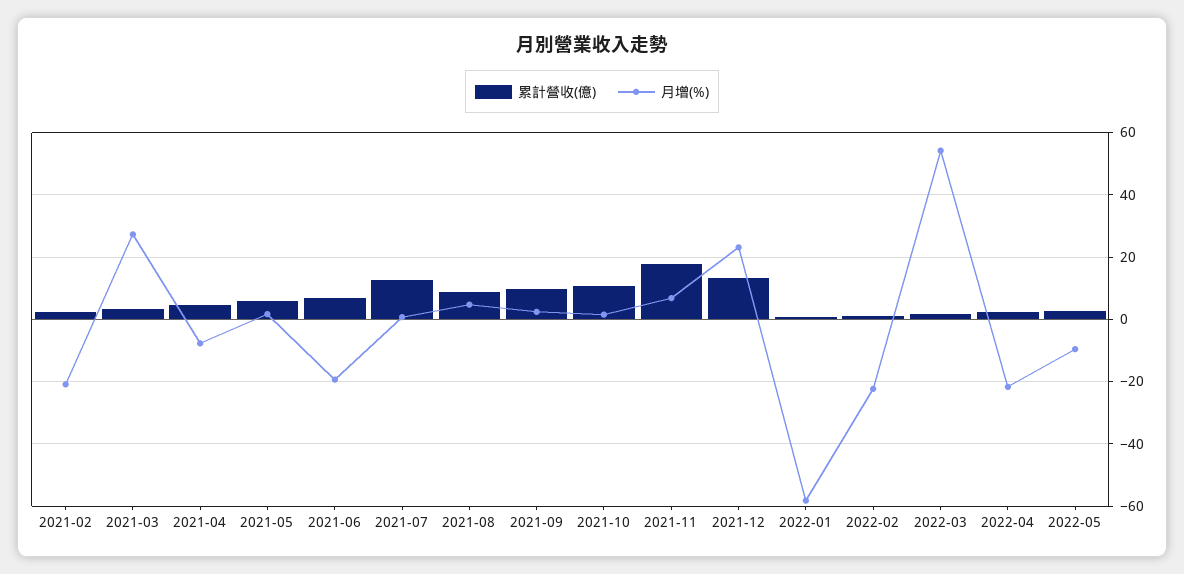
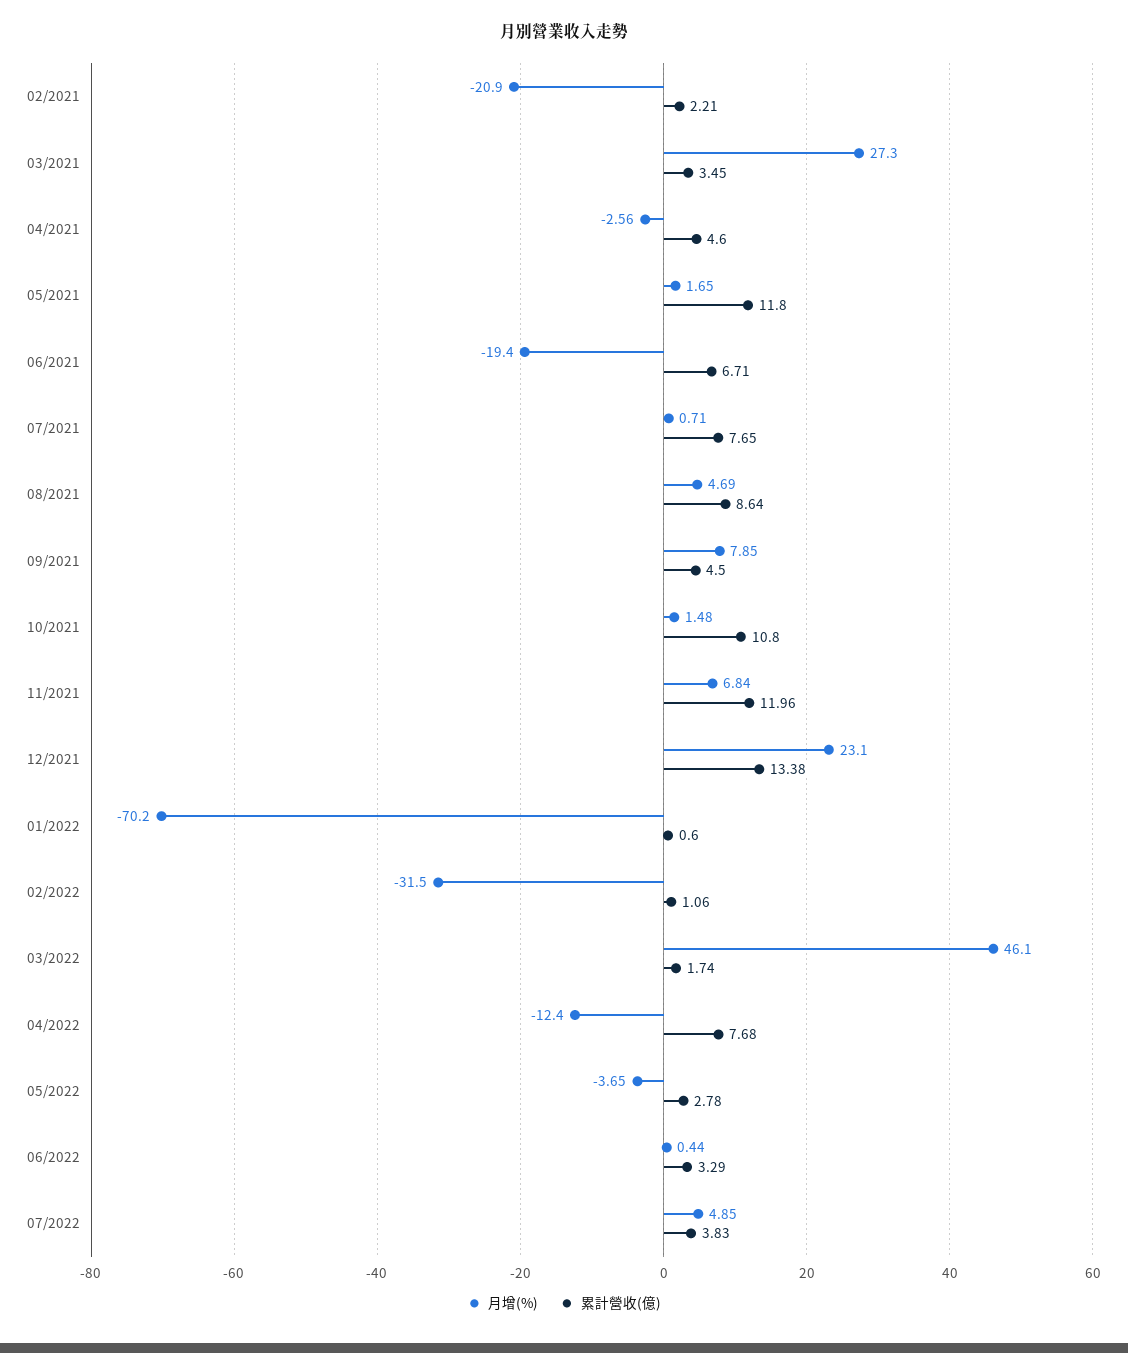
月增(%), 2021-04: -8 -> -2.56
累計營收(億), 2021-05: 6 -> 11.8
累計營收(億), 2021-07: 12 -> 7.65
累計營收(億), 2021-09: 10 -> 4.5
月增(%), 2021-09: 2 -> 7.85
累計營收(億), 2021-11: 18 -> 11.96
月增(%), 2022-01: -58 -> -70.2
月增(%), 2022-02: -22 -> -31.5
月增(%), 2022-03: 54 -> 46.1
累計營收(億), 2022-04: 2 -> 7.68
月增(%), 2022-04: -22 -> -12.4
月增(%), 2022-05: -10 -> -3.65
月增(%), 06/2022: none -> 0.44
累計營收(億), 06/2022: none -> 3.29
月增(%), 07/2022: none -> 4.85
累計營收(億), 07/2022: none -> 3.83

